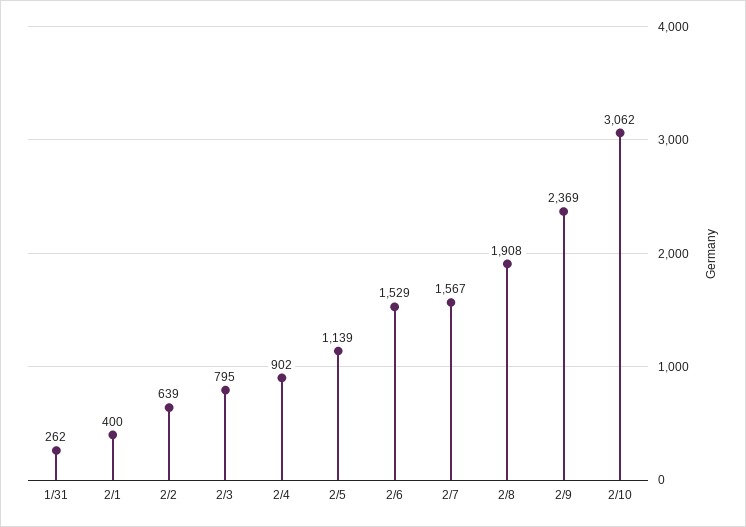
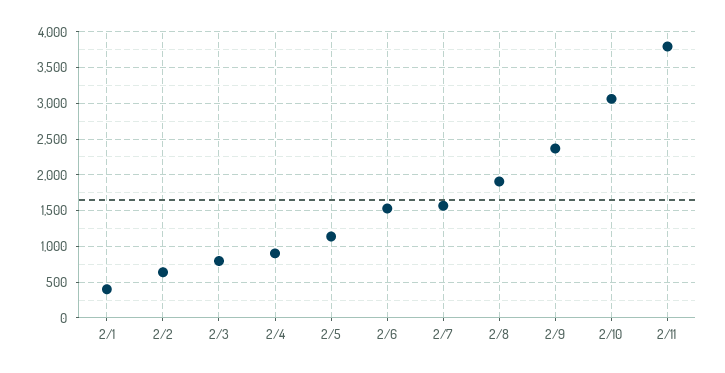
1/31: 262 -> none
2/11: none -> 3800

